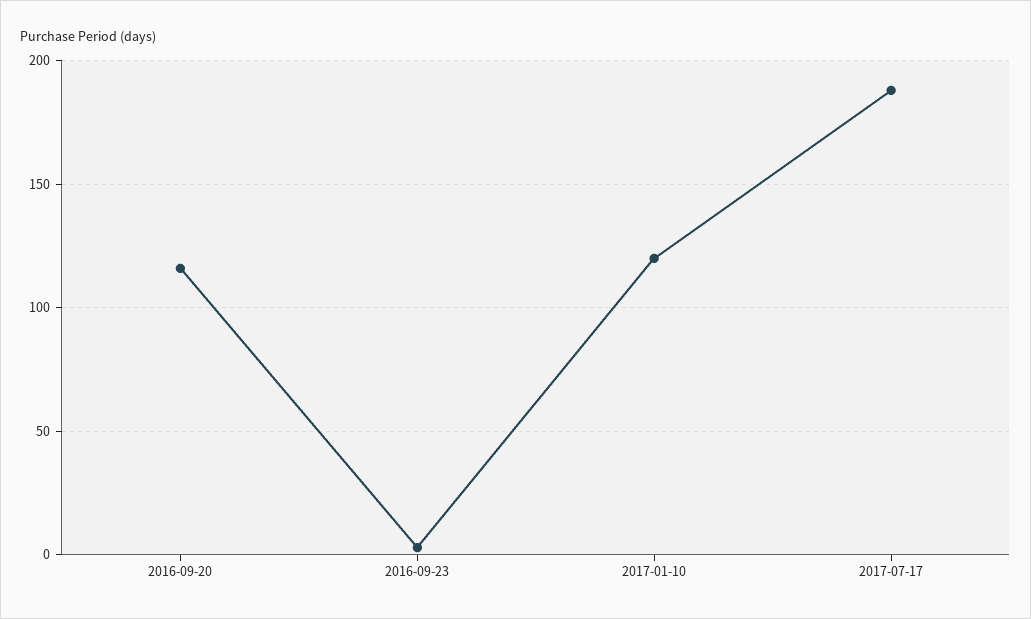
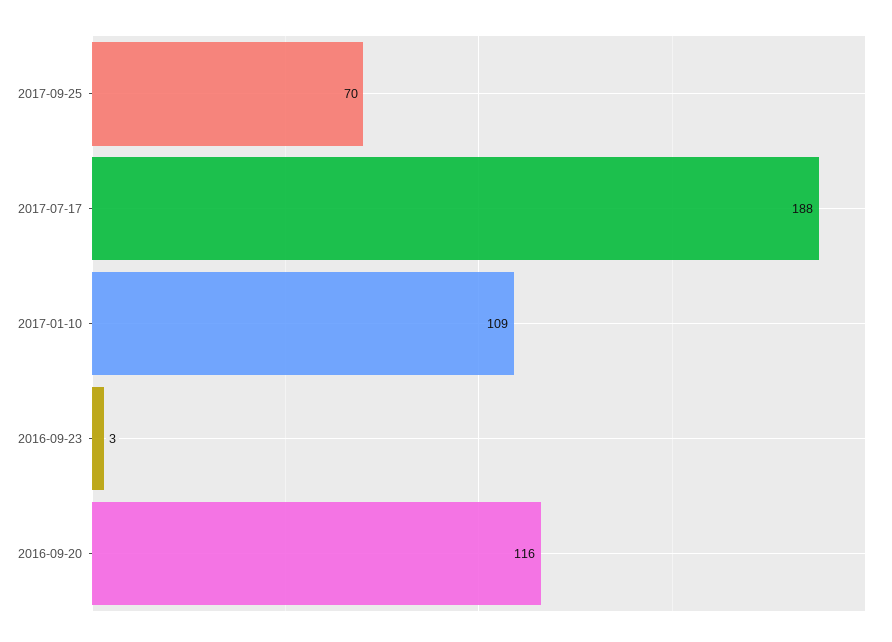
2017-01-10: 120 -> 109
2017-09-25: none -> 70

